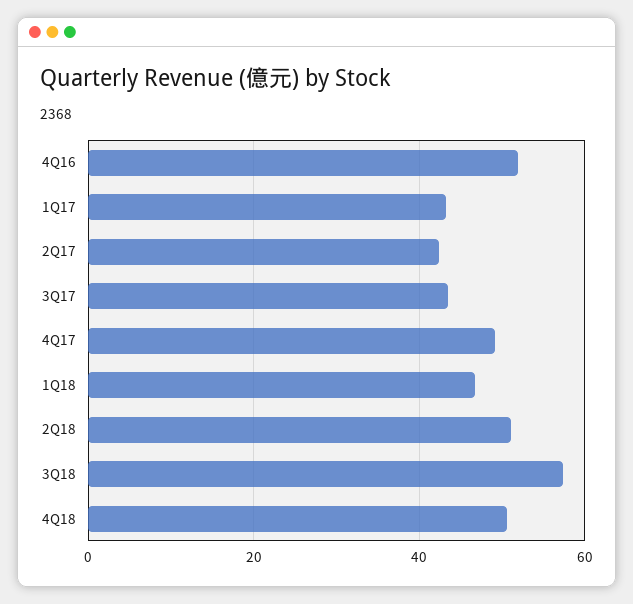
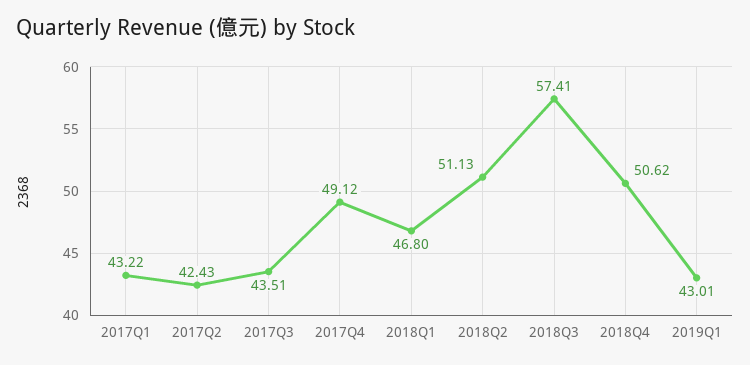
4Q16: 52 -> none
2019Q1: none -> 43.01

